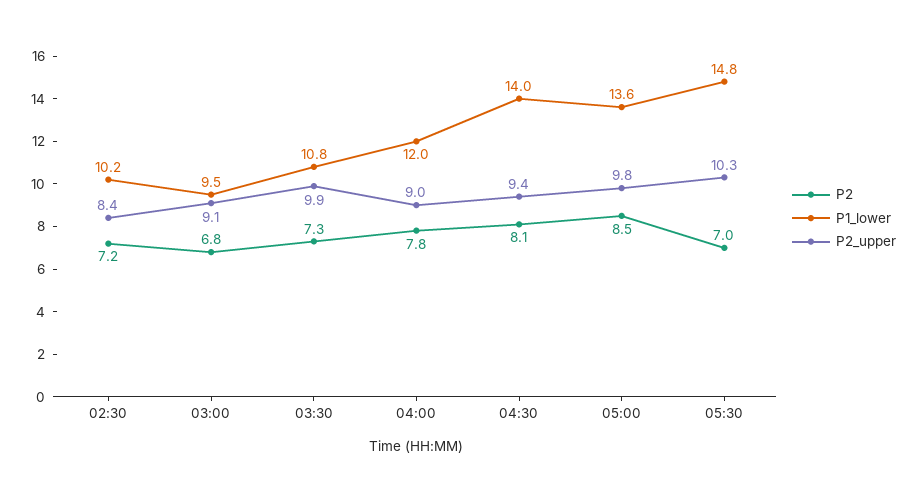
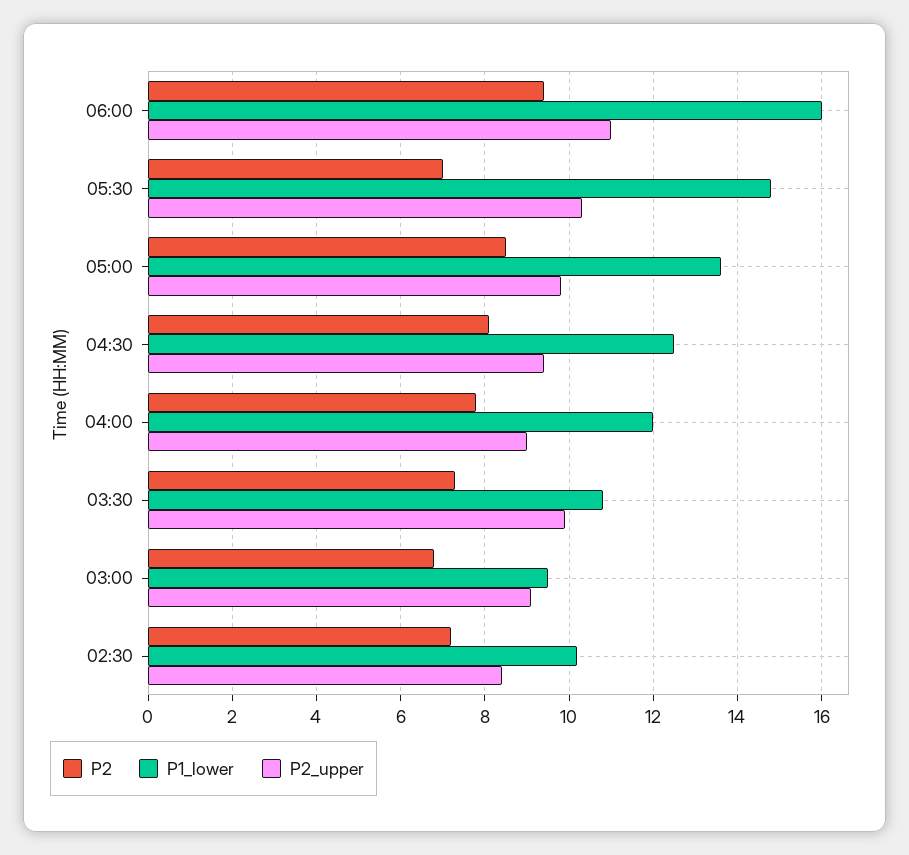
P1_lower, 04:30: 14 -> 12.5
P2, 06:00: none -> 9.5
P1_lower, 06:00: none -> 16
P2_upper, 06:00: none -> 11

